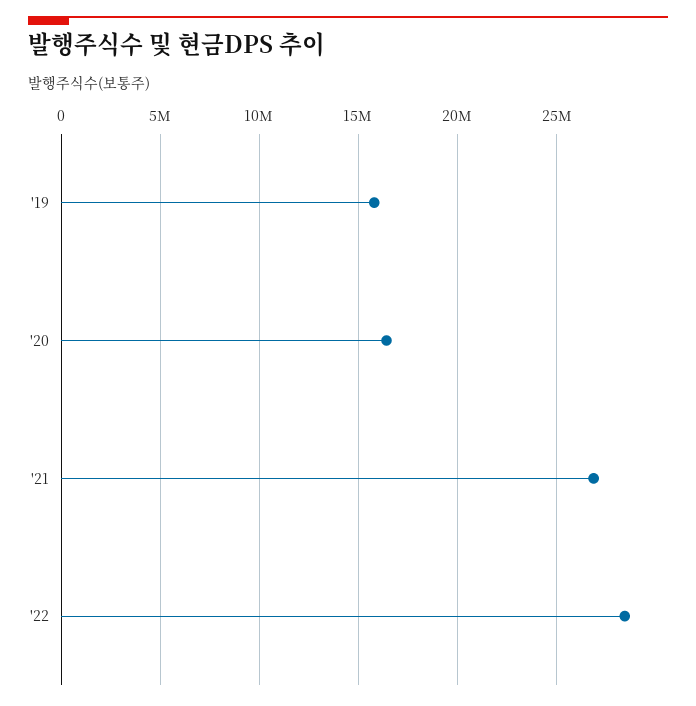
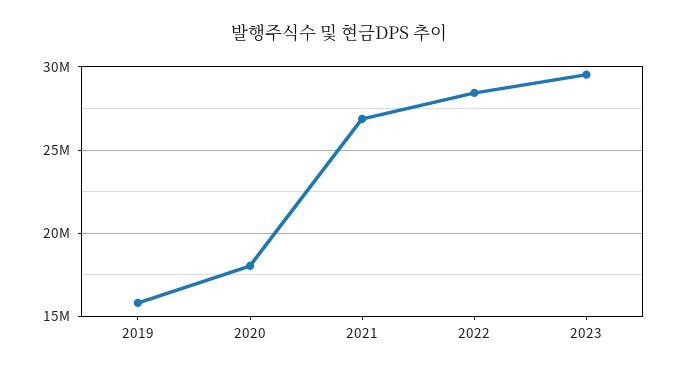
'20: 16500000 -> 18000000
2023: none -> 29500000

